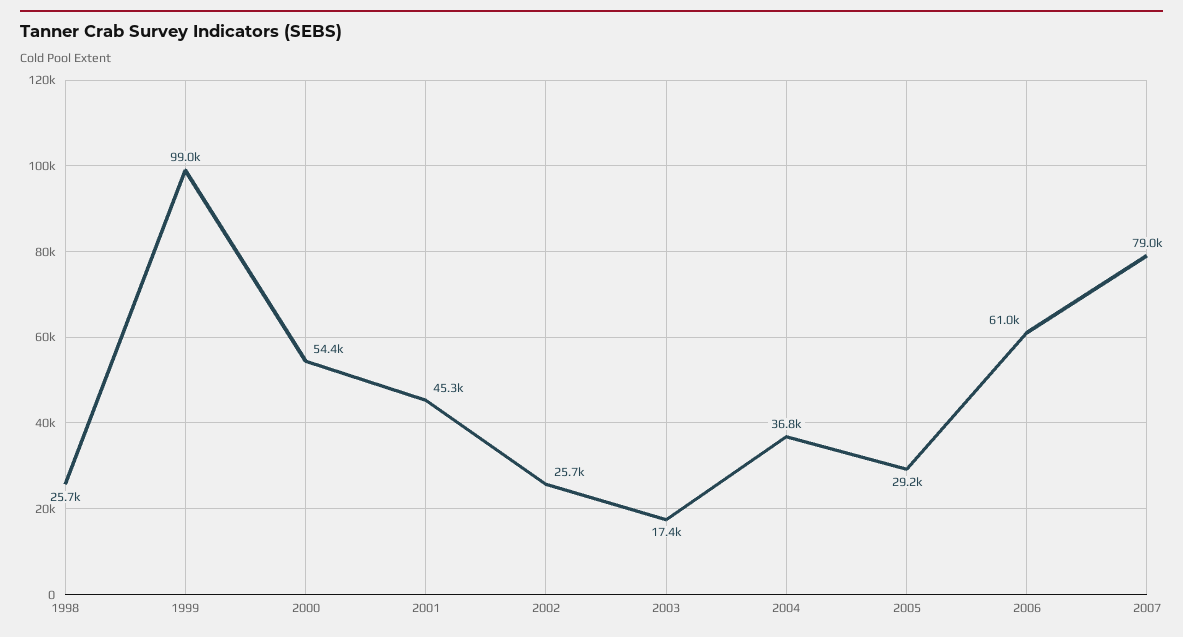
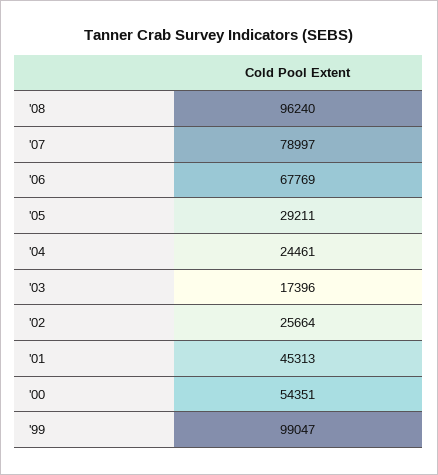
1998: 25700 -> none
2004: 36800 -> 24461
2006: 61000 -> 67769
'08: none -> 96240

